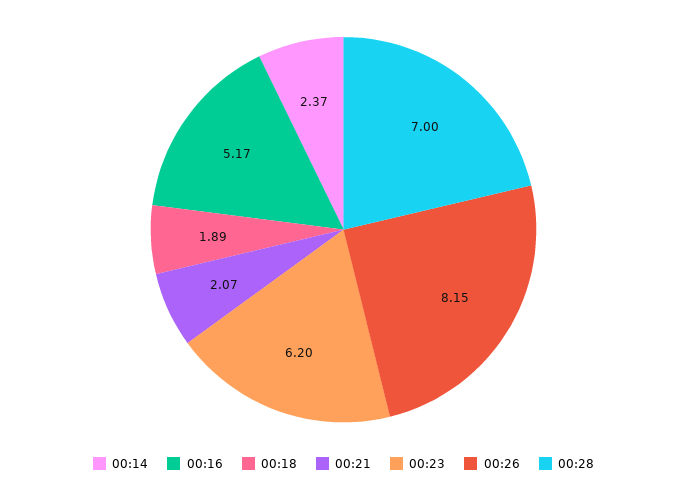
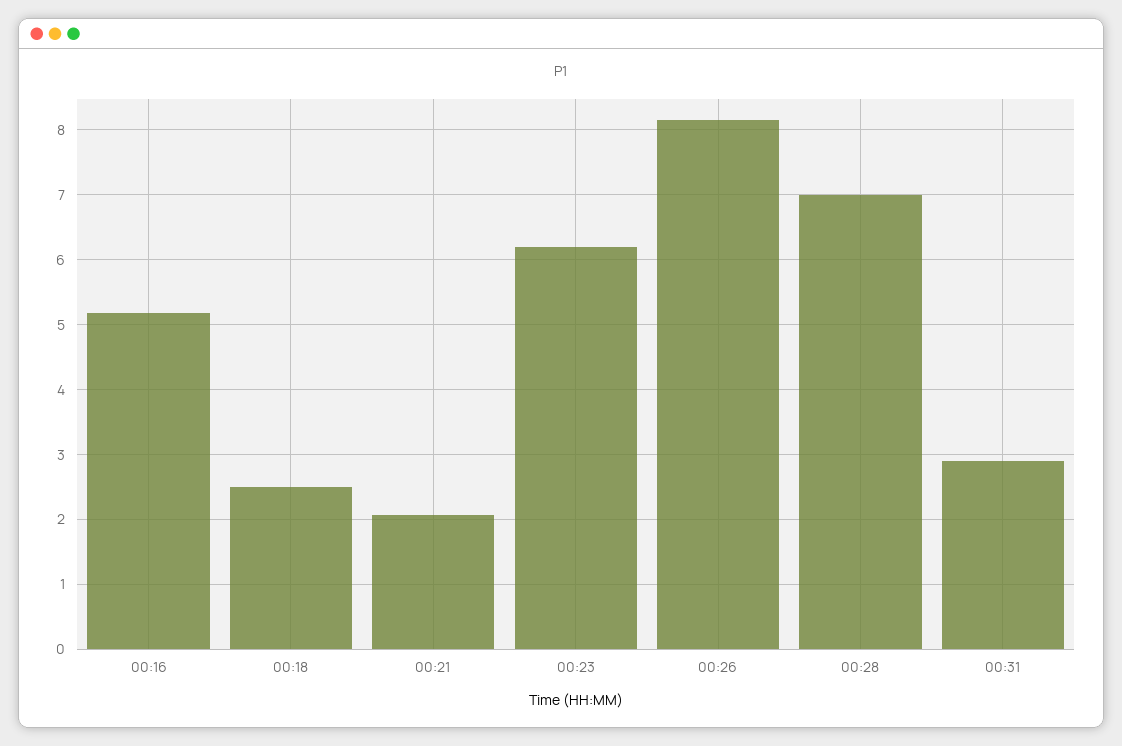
00:14: 2.37 -> none
00:18: 1.89 -> 2.5
00:31: none -> 2.9

